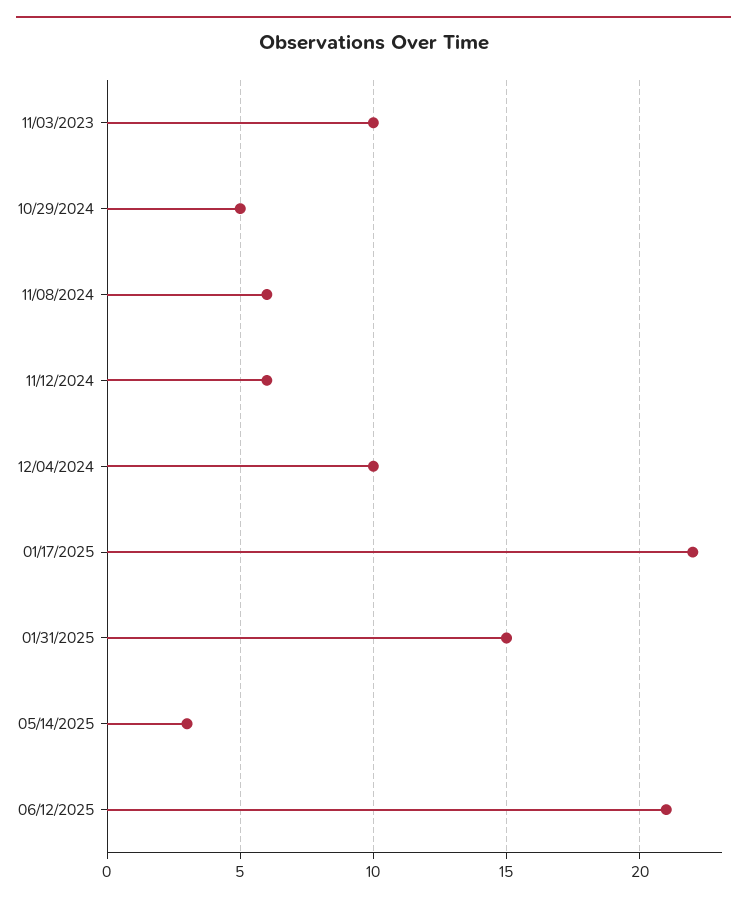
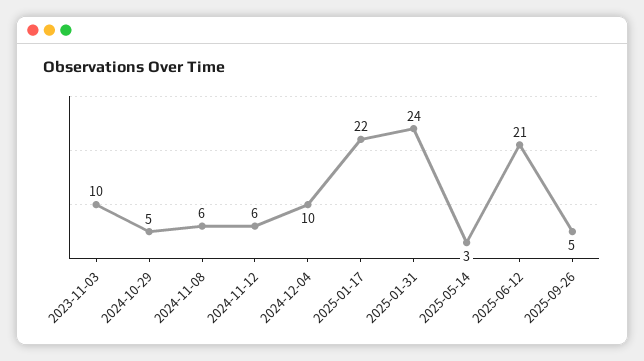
01/31/2025: 15 -> 24
2025-09-26: none -> 5

